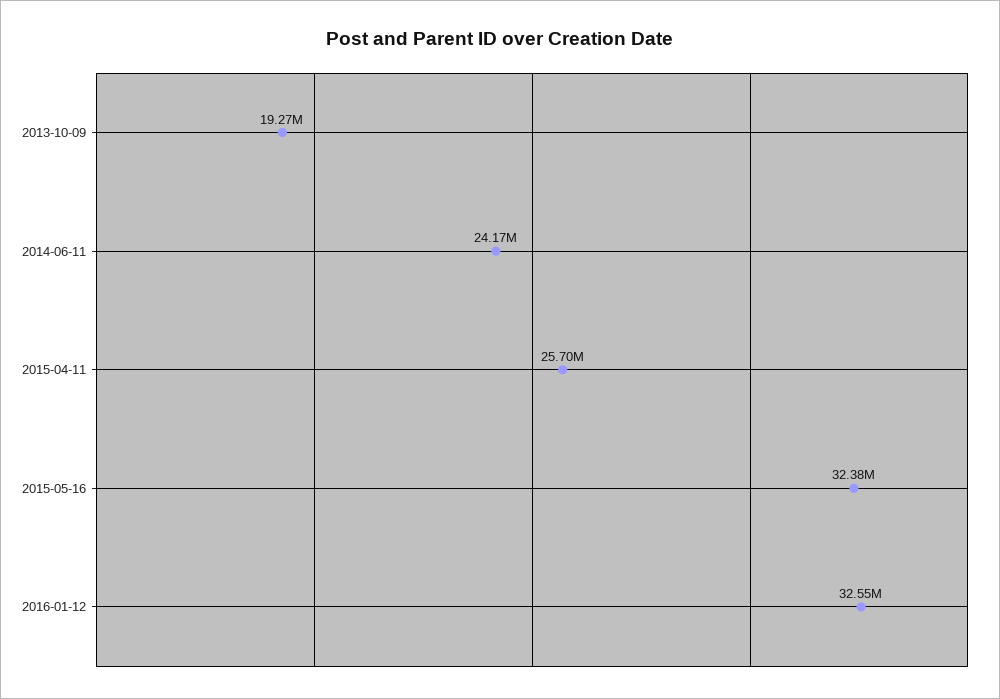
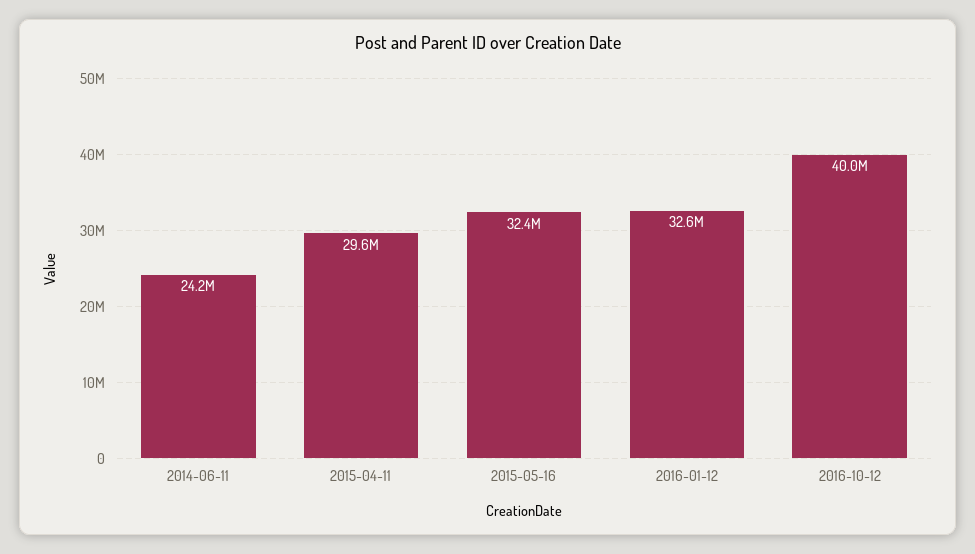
2013-10-09: 19270000 -> none
2015-04-11: 25700000 -> 29600000
2016-10-12: none -> 40000000

